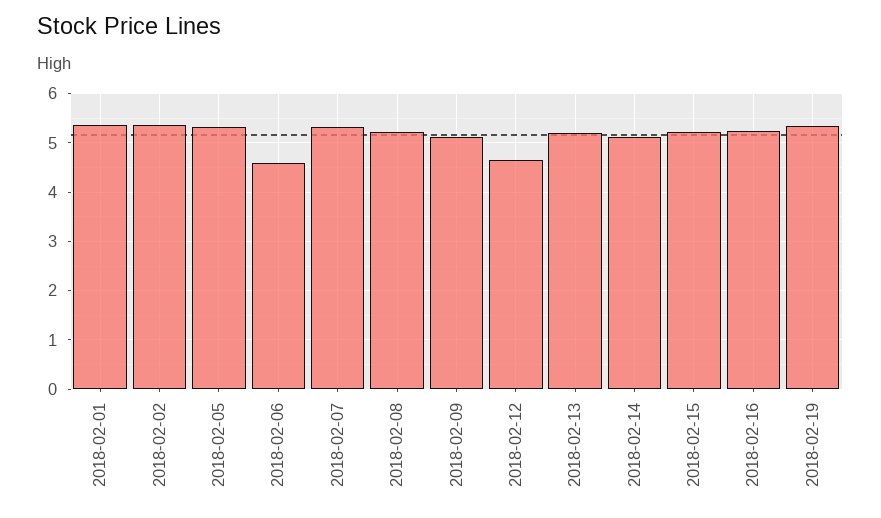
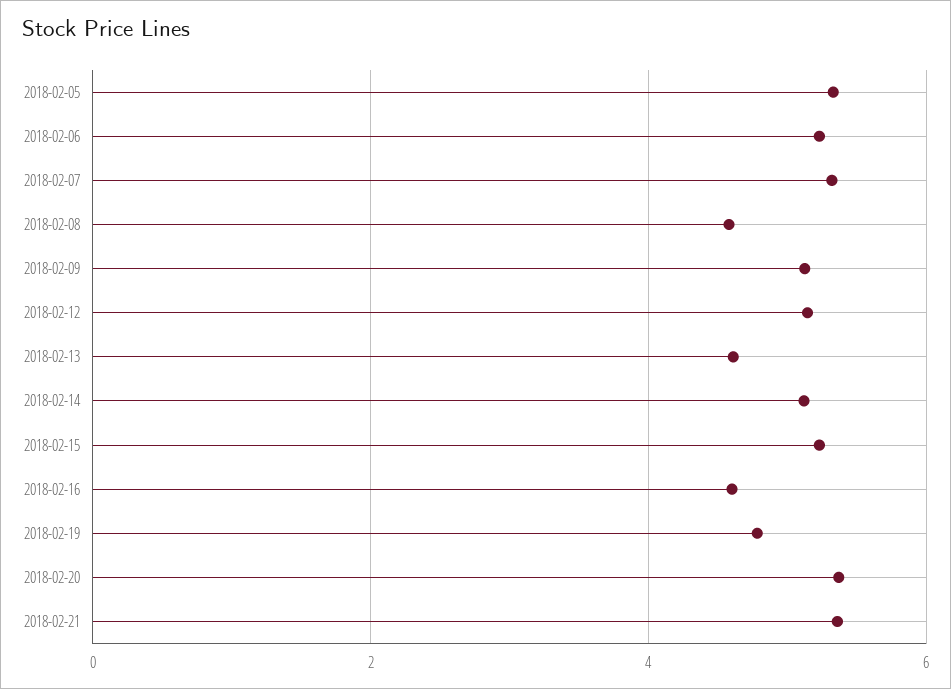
2018-02-01: 5.4 -> none
2018-02-02: 5.4 -> none
2018-02-06: 4.6 -> 5.2
2018-02-08: 5.2 -> 4.6
2018-02-12: 4.6 -> 5.2
2018-02-13: 5.2 -> 4.6
2018-02-16: 5.2 -> 4.6
2018-02-19: 5.4 -> 4.8
2018-02-20: none -> 5.4
2018-02-21: none -> 5.4

